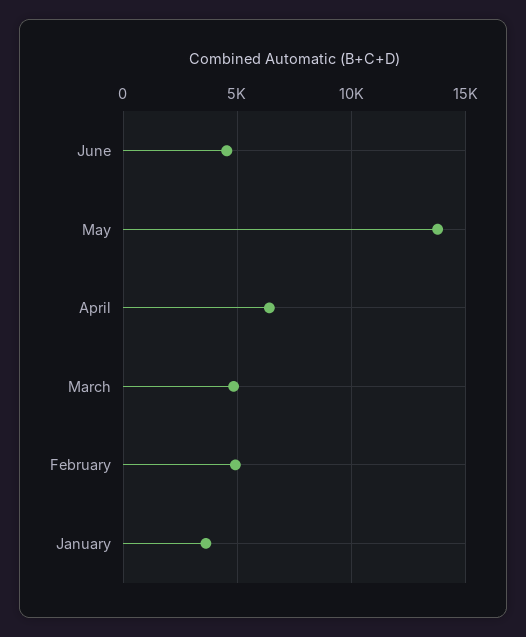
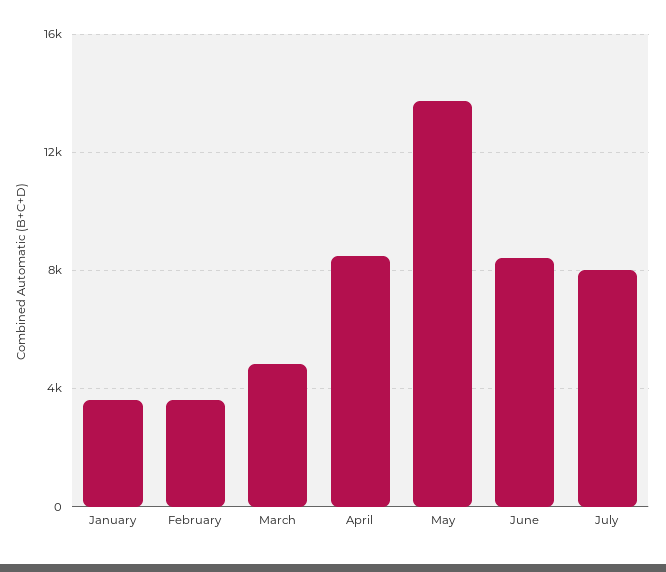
June: 4500 -> 8500
April: 6500 -> 8500
February: 5000 -> 3500
July: none -> 8000

